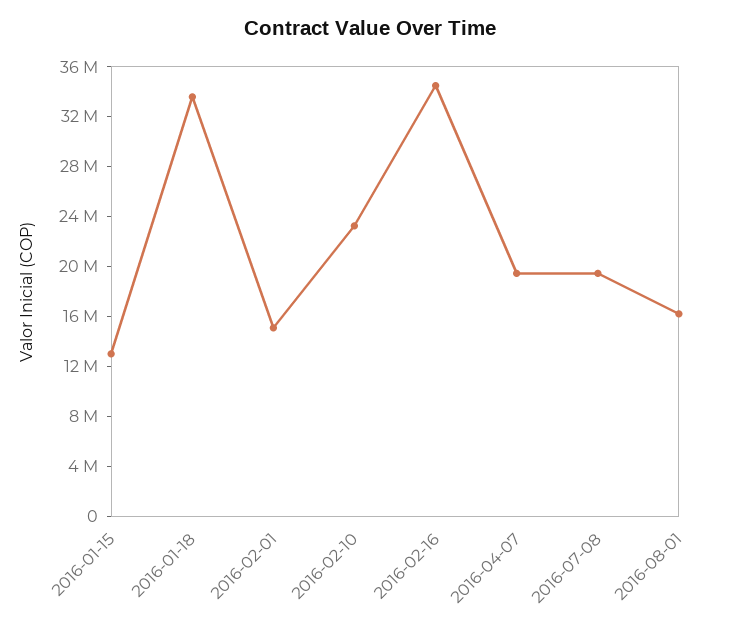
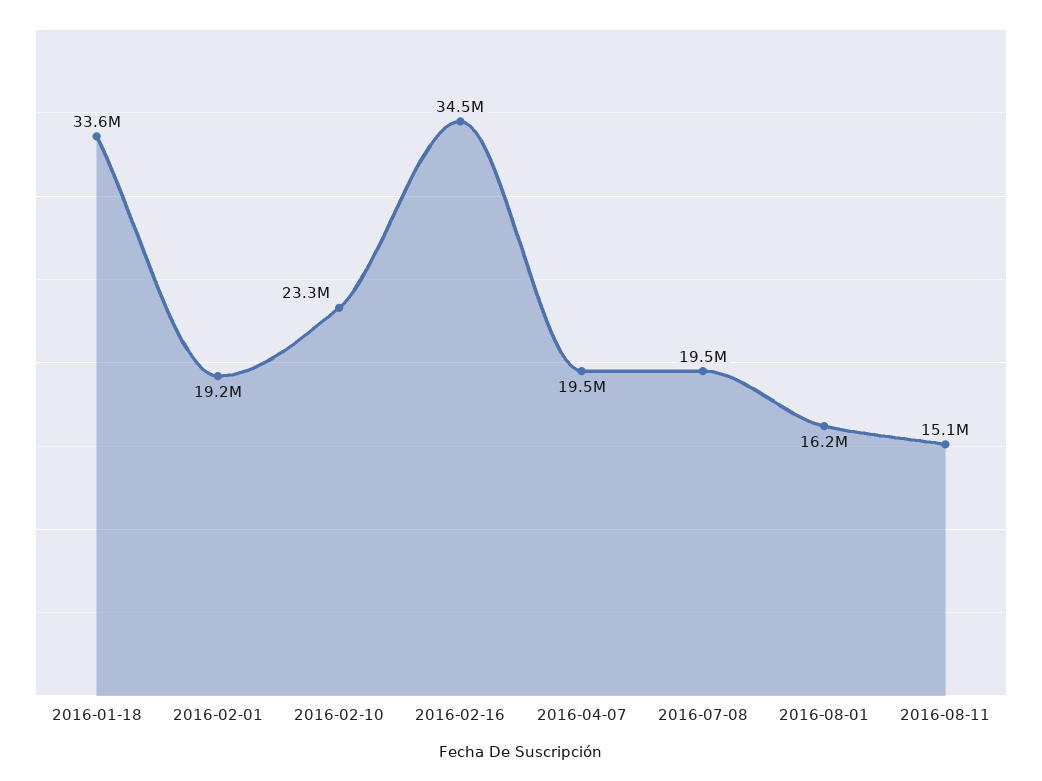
2016-01-15: 13000000 -> none
2016-02-01: 15000000 -> 19200000
2016-08-11: none -> 15100000

